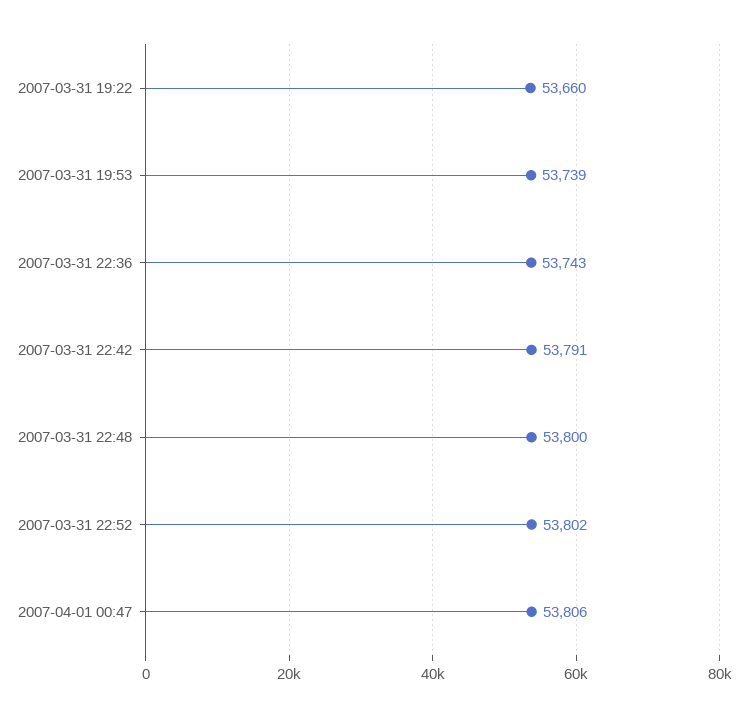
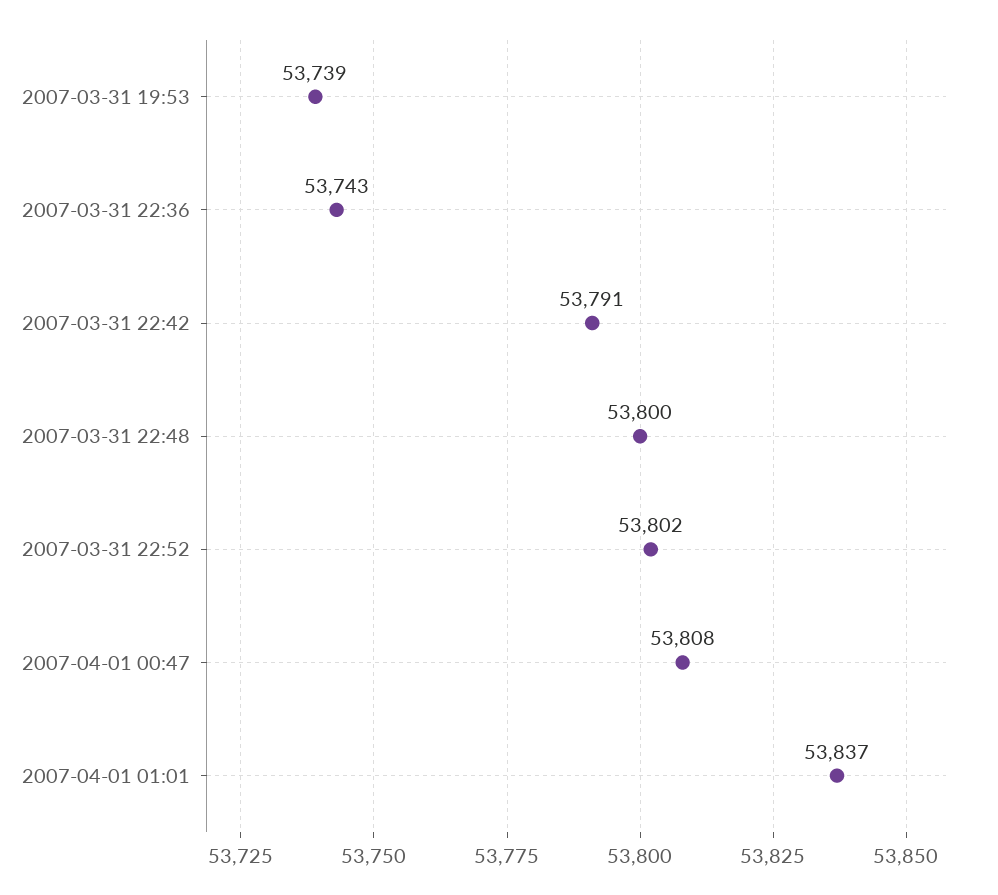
2007-03-31 19:22: 53660 -> none
2007-04-01 00:47: 53806 -> 53808
2007-04-01 01:01: none -> 53837

